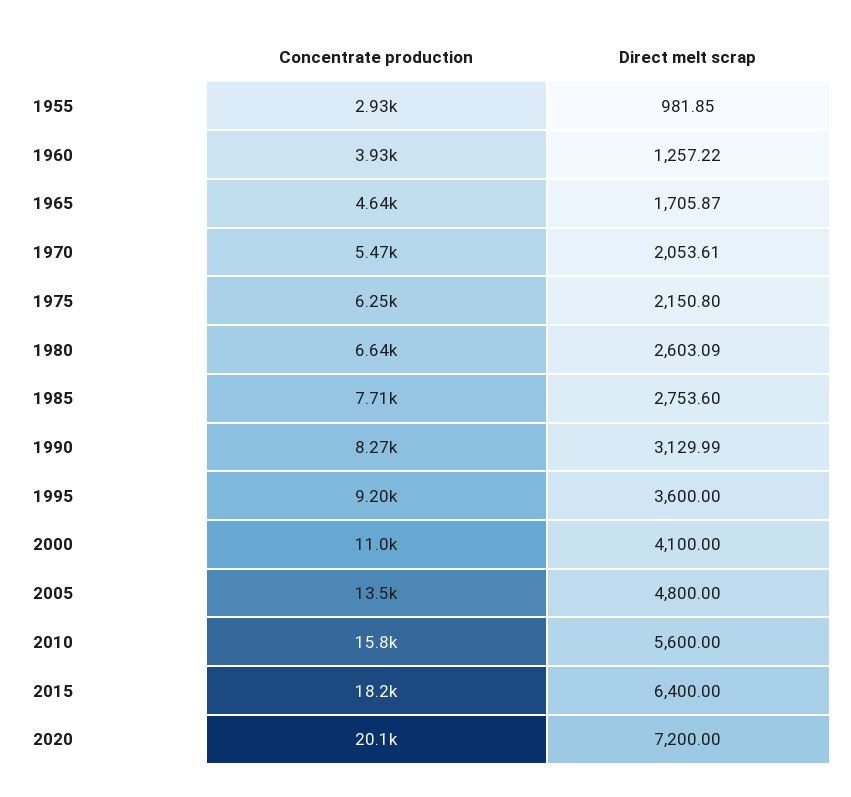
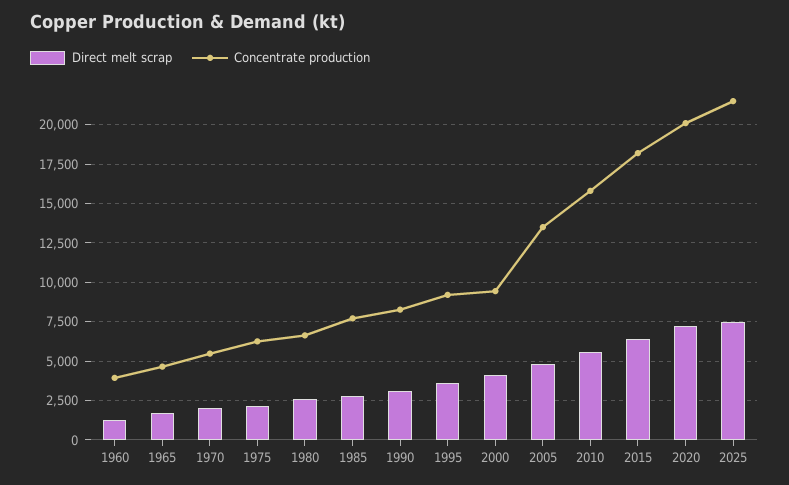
Concentrate production, 1955: 2930 -> none
Direct melt scrap, 1955: 981.85 -> none
Concentrate production, 2000: 11000 -> 9500
Direct melt scrap, 2025: none -> 7500
Concentrate production, 2025: none -> 21500

